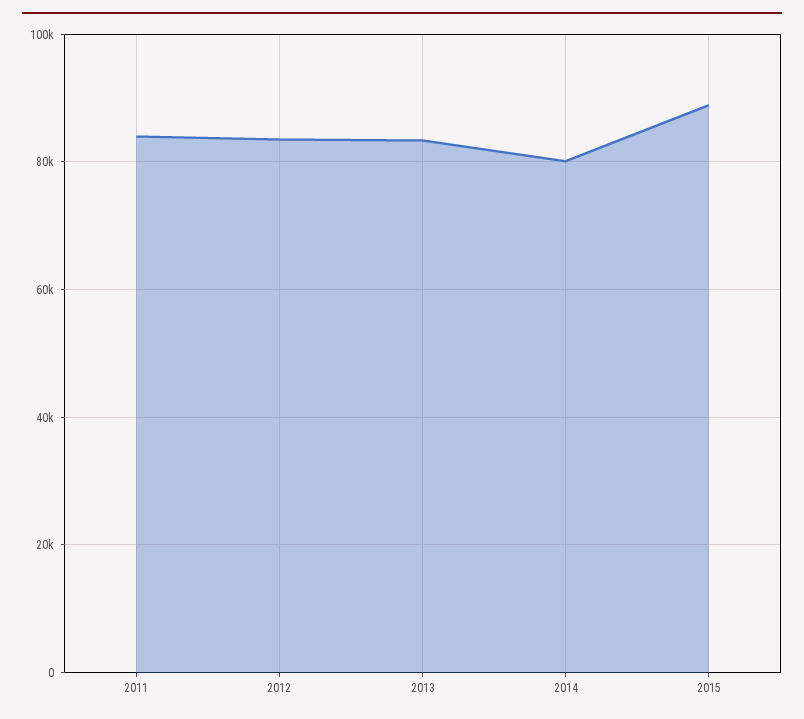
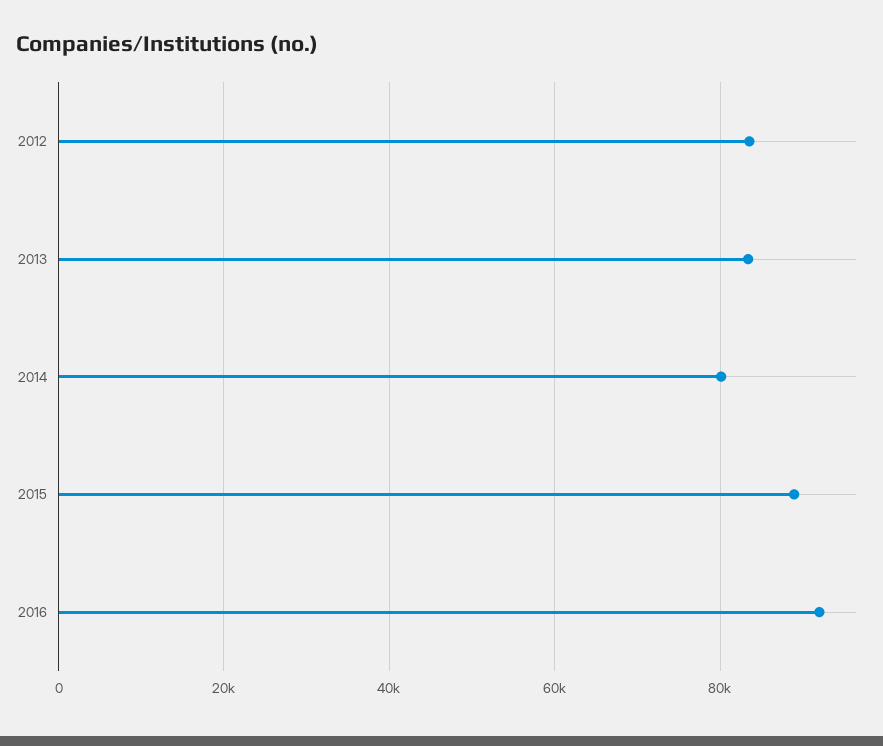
2011: 84000 -> none
2016: none -> 92000

